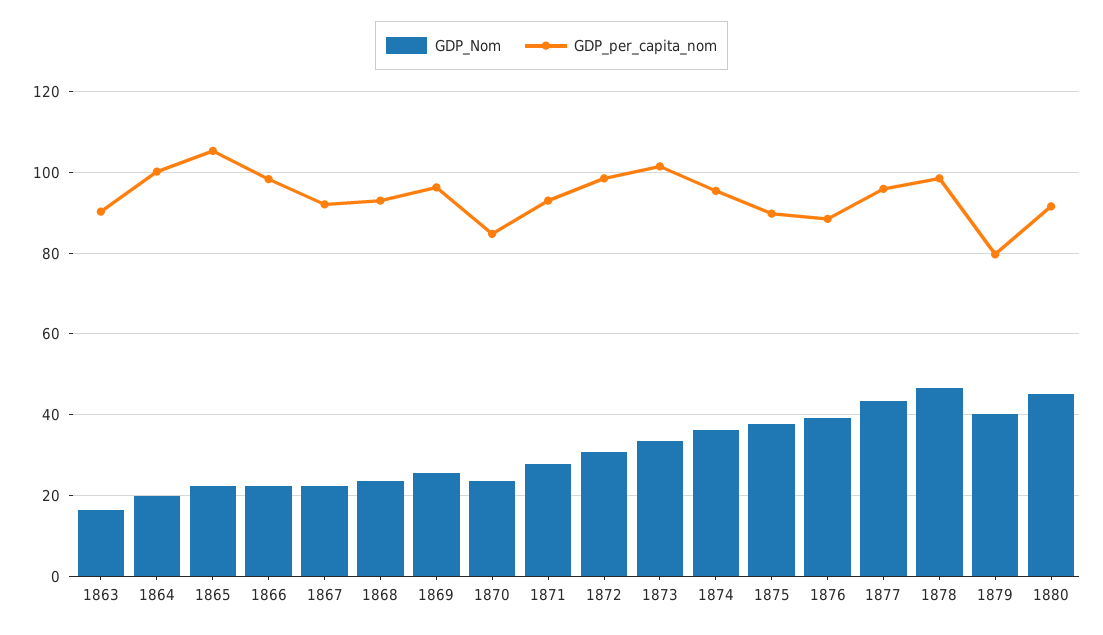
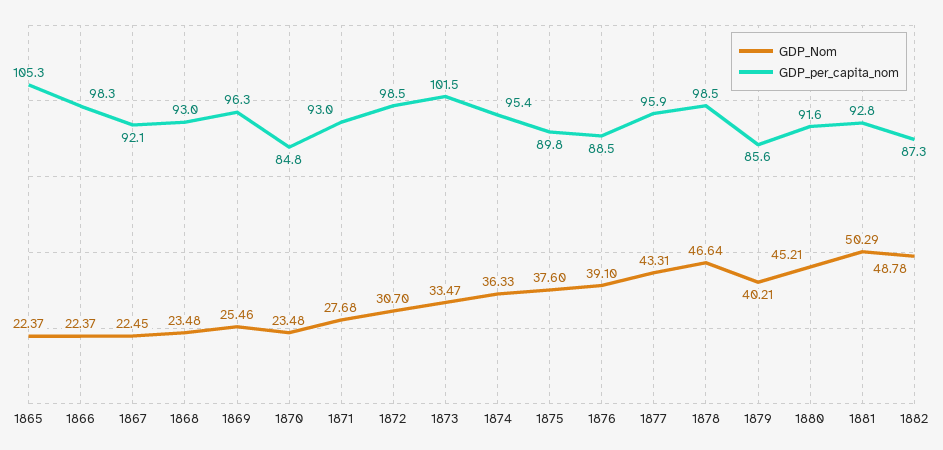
GDP_Nom, 1863: 16 -> none
GDP_per_capita_nom, 1863: 90 -> none
GDP_Nom, 1864: 20 -> none
GDP_per_capita_nom, 1864: 100 -> none
GDP_per_capita_nom, 1879: 80 -> 85.6
GDP_Nom, 1881: none -> 50.29
GDP_per_capita_nom, 1881: none -> 92.8
GDP_Nom, 1882: none -> 48.78
GDP_per_capita_nom, 1882: none -> 87.3

